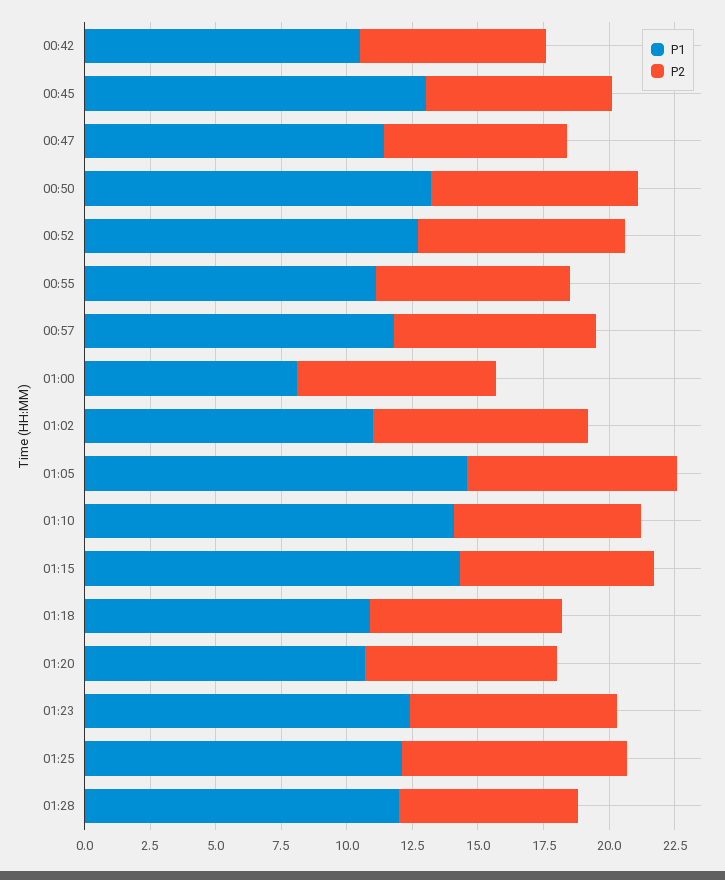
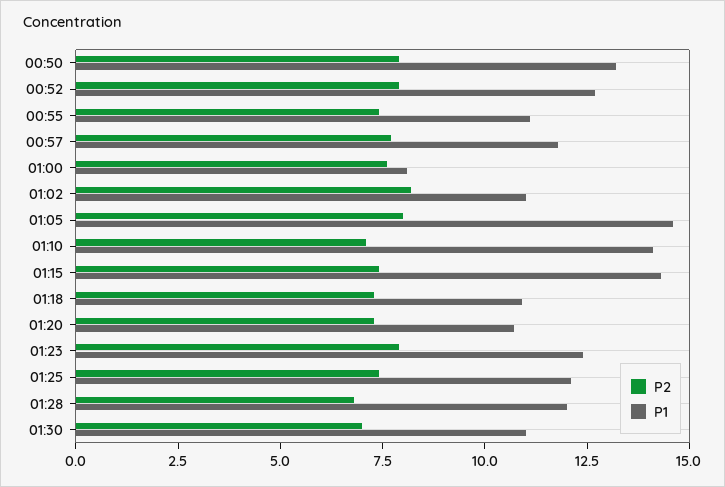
P1, 00:42: 10.5 -> none
P2, 00:42: 7 -> none
P1, 00:45: 13 -> none
P2, 00:45: 7 -> none
P1, 00:47: 11.5 -> none
P2, 00:47: 7 -> none
P2, 01:25: 8.5 -> 7.5
P2, 01:30: none -> 7
P1, 01:30: none -> 11

